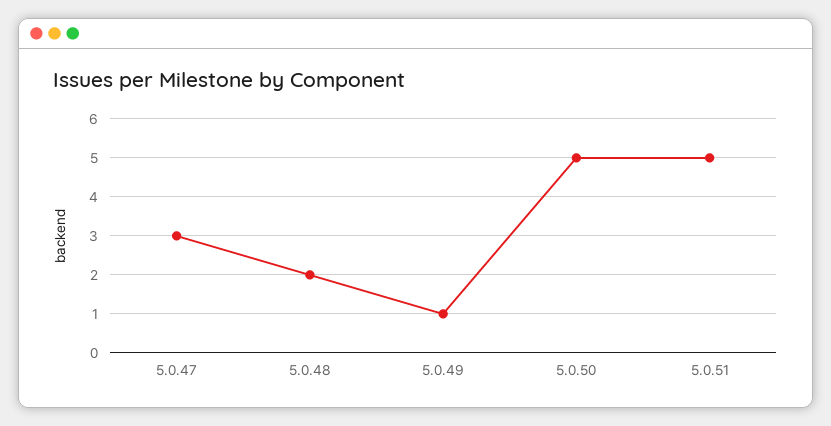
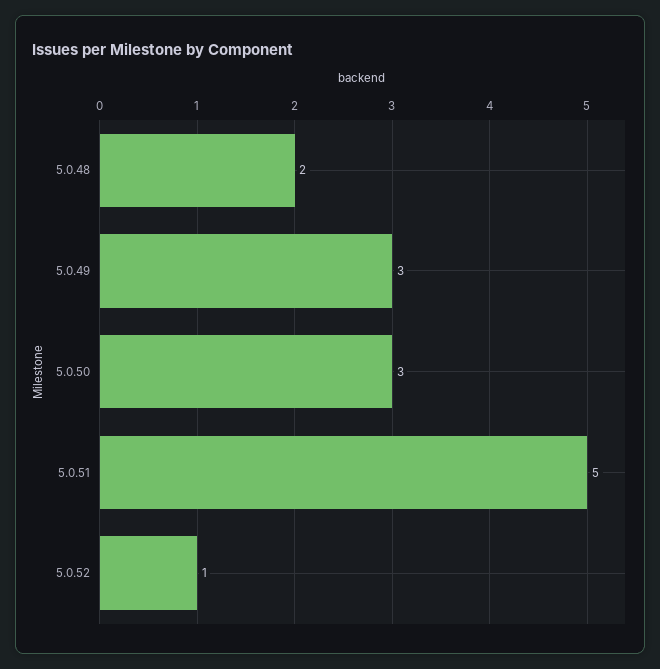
5.0.47: 3 -> none
5.0.49: 1 -> 3
5.0.50: 5 -> 3
5.0.52: none -> 1

